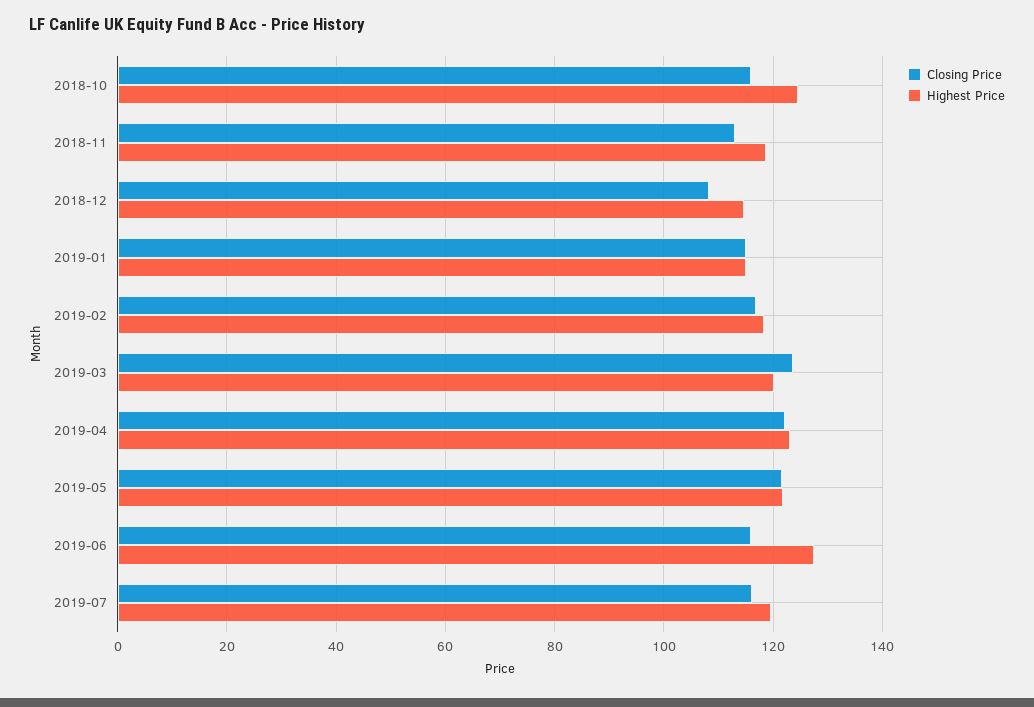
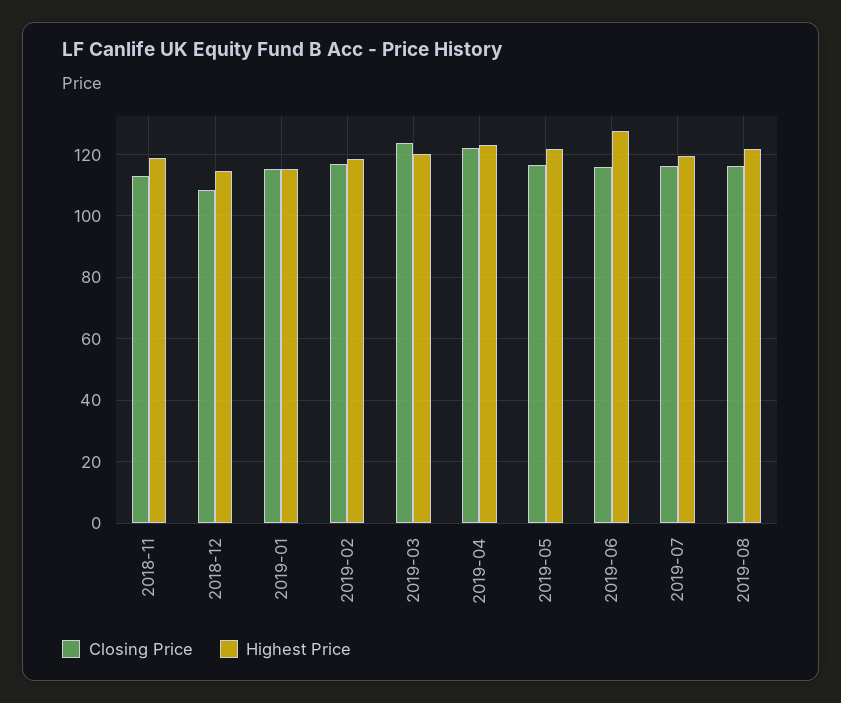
Closing Price, 2018-10: 116 -> none
Highest Price, 2018-10: 124 -> none
Closing Price, 2019-05: 122 -> 116
Closing Price, 2019-08: none -> 116
Highest Price, 2019-08: none -> 122

